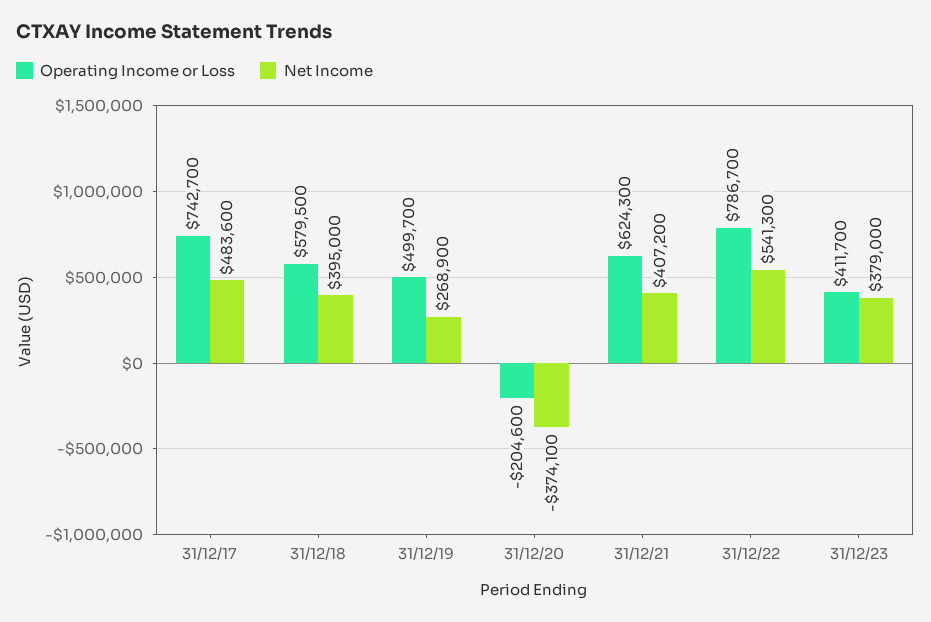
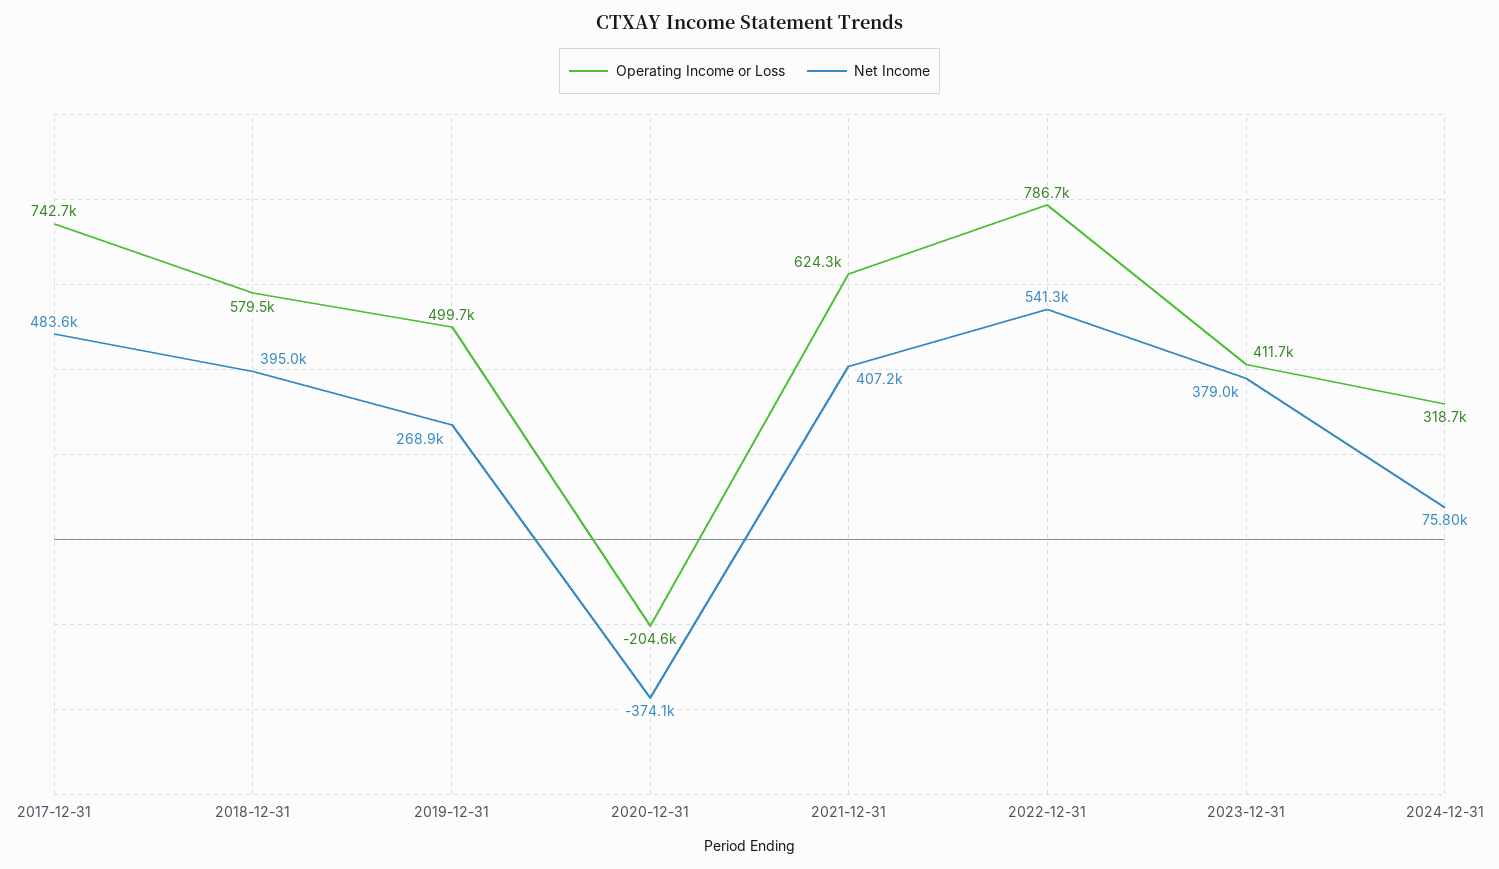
Operating Income or Loss, 2024-12-31: none -> 318700
Net Income, 2024-12-31: none -> 75800

